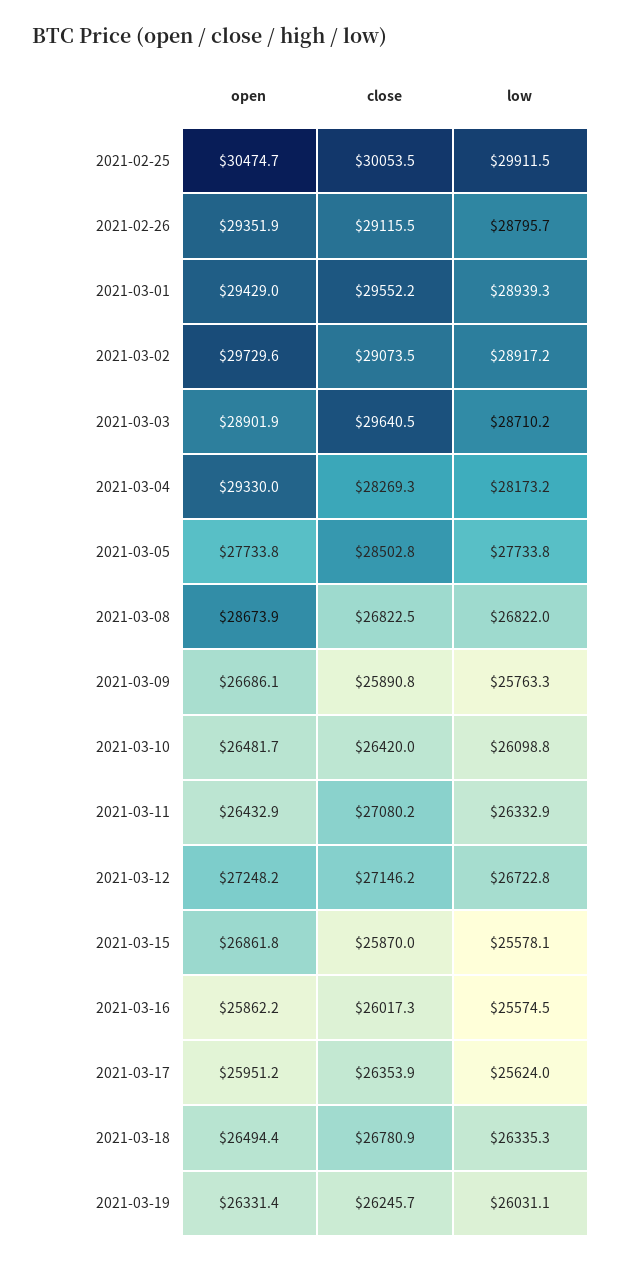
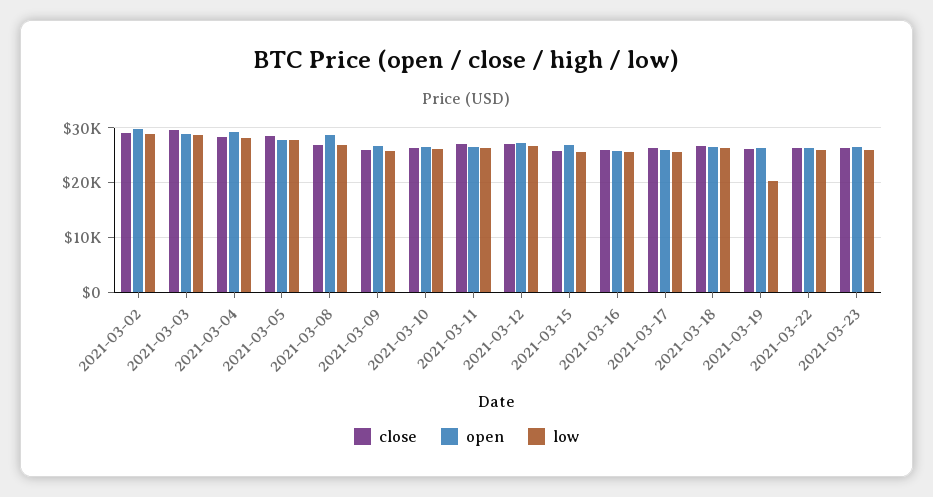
open, 2021-02-25: 30474.7 -> none
close, 2021-02-25: 30053.5 -> none
low, 2021-02-25: 29911.5 -> none
open, 2021-02-26: 29351.9 -> none
close, 2021-02-26: 29115.5 -> none
low, 2021-02-26: 28795.7 -> none
open, 2021-03-01: 29429 -> none
close, 2021-03-01: 29552.2 -> none
low, 2021-03-01: 28939.3 -> none
low, 2021-03-19: 26031.1 -> 20000
close, 2021-03-22: none -> 26000
open, 2021-03-22: none -> 26000
low, 2021-03-22: none -> 26000
close, 2021-03-23: none -> 26000
open, 2021-03-23: none -> 26000
low, 2021-03-23: none -> 26000

